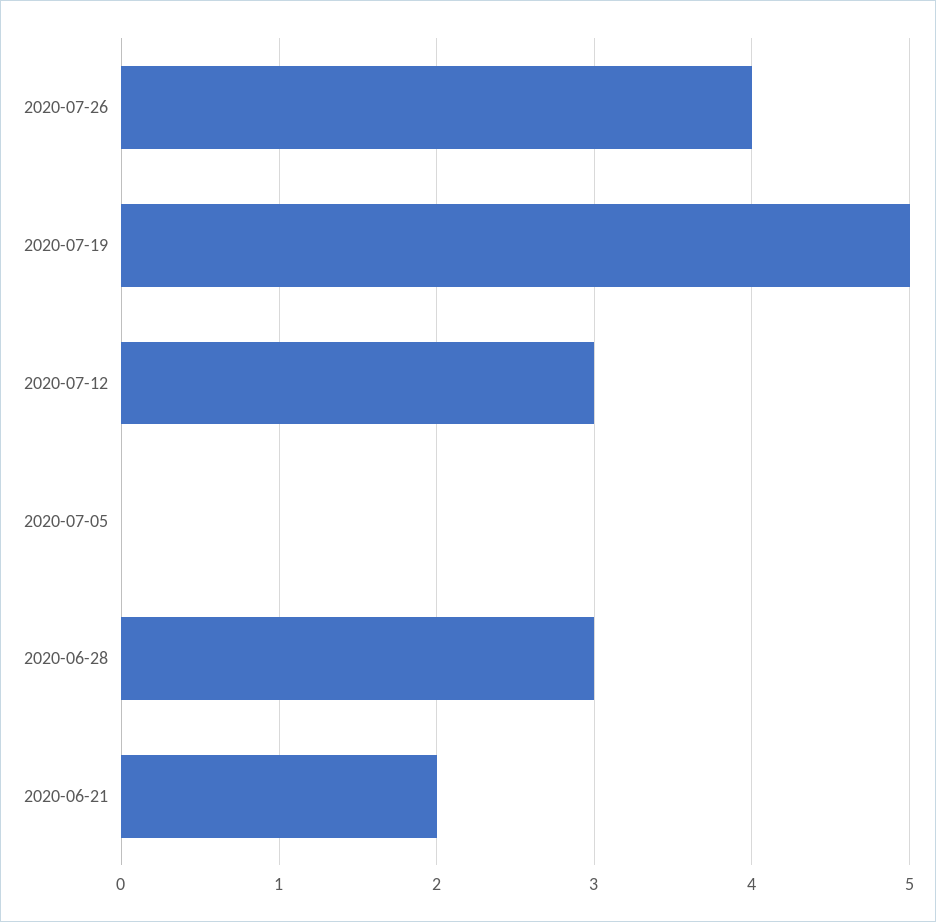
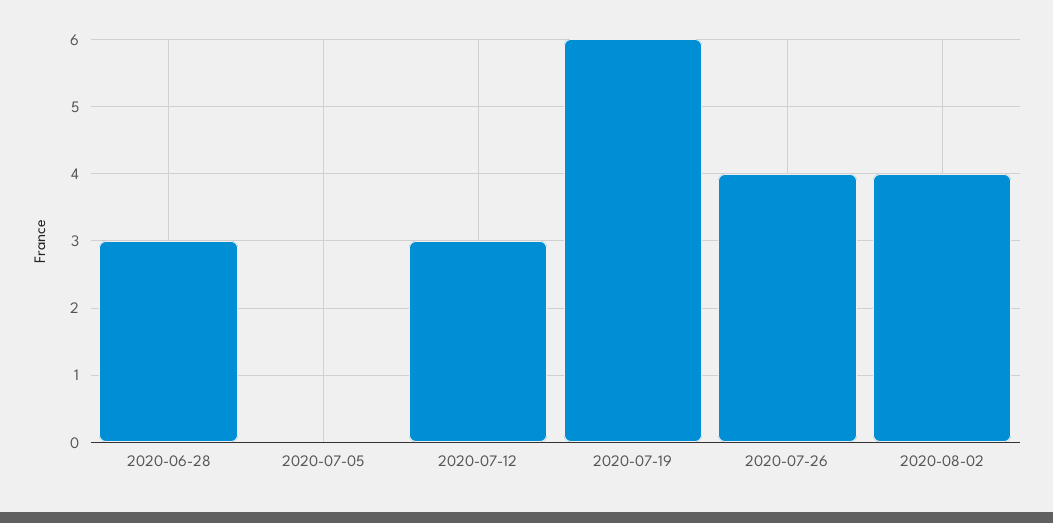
2020-07-19: 5 -> 6
2020-06-21: 2 -> none
2020-08-02: none -> 4

